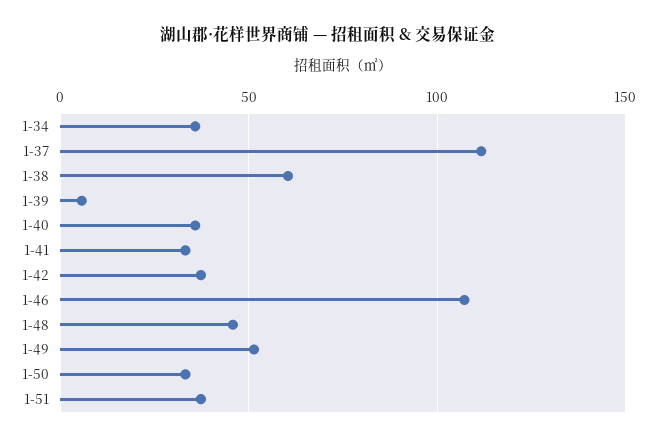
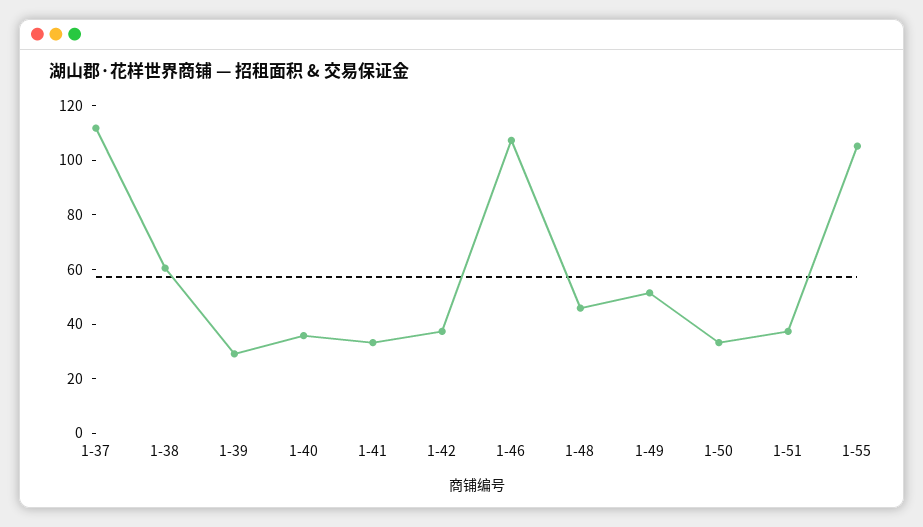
1-34: 35 -> none
1-39: 5 -> 30
1-55: none -> 105

